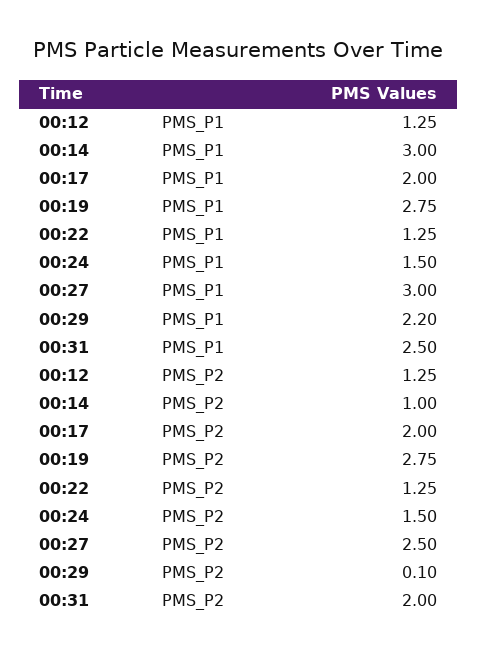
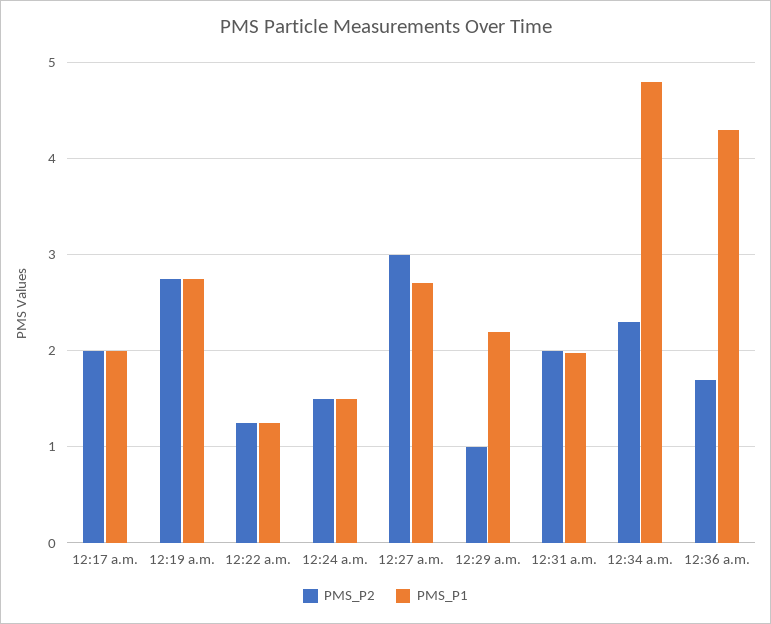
PMS_P1, 00:12: 1.25 -> none
PMS_P1, 00:14: 3 -> none
PMS_P1, 00:27: 3 -> 2.7
PMS_P1, 00:31: 2.5 -> 2
PMS_P2, 00:12: 1.25 -> none
PMS_P2, 00:14: 1 -> none
PMS_P2, 00:27: 2.5 -> 3
PMS_P2, 00:29: 0.1 -> 1
PMS_P2, 12:34 a.m.: none -> 2.3
PMS_P1, 12:34 a.m.: none -> 4.8
PMS_P2, 12:36 a.m.: none -> 1.7
PMS_P1, 12:36 a.m.: none -> 4.3

